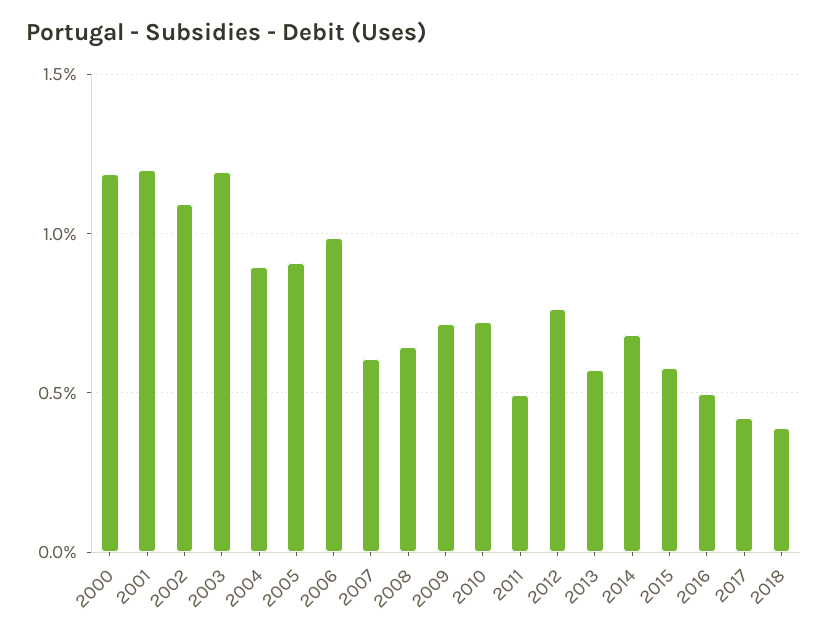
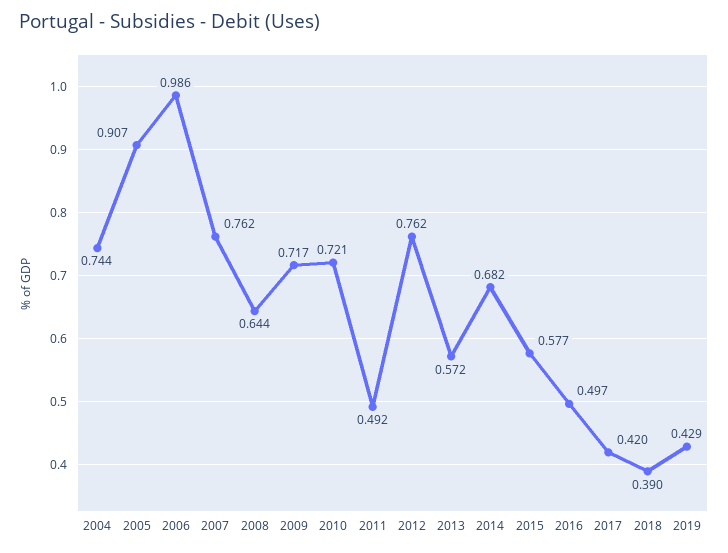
2000: 1.2 -> none
2001: 1.2 -> none
2002: 1.1 -> none
2003: 1.2 -> none
2004: 0.9 -> 0.744
2007: 0.6 -> 0.762
2019: none -> 0.429

